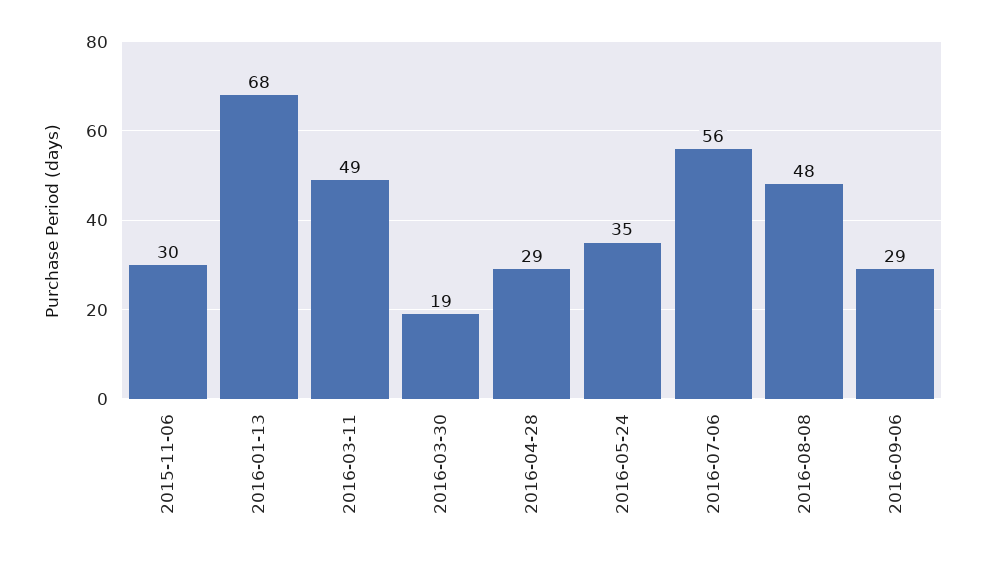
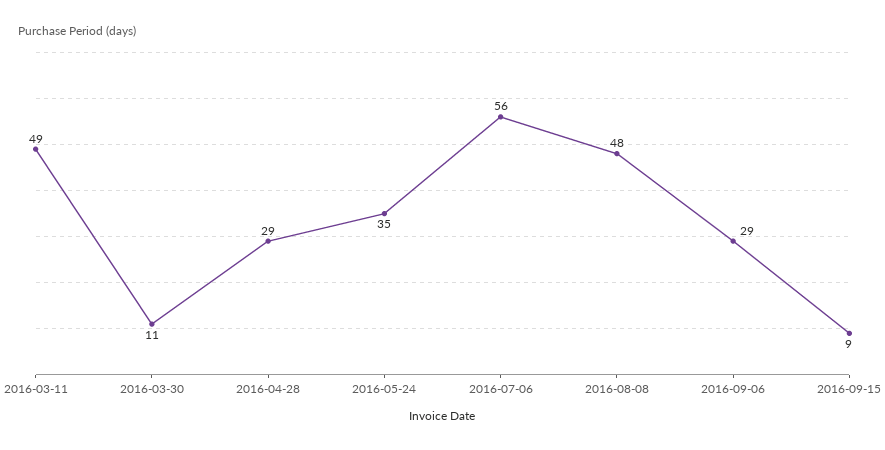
2015-11-06: 30 -> none
2016-01-13: 68 -> none
2016-03-30: 19 -> 11
2016-09-15: none -> 9

